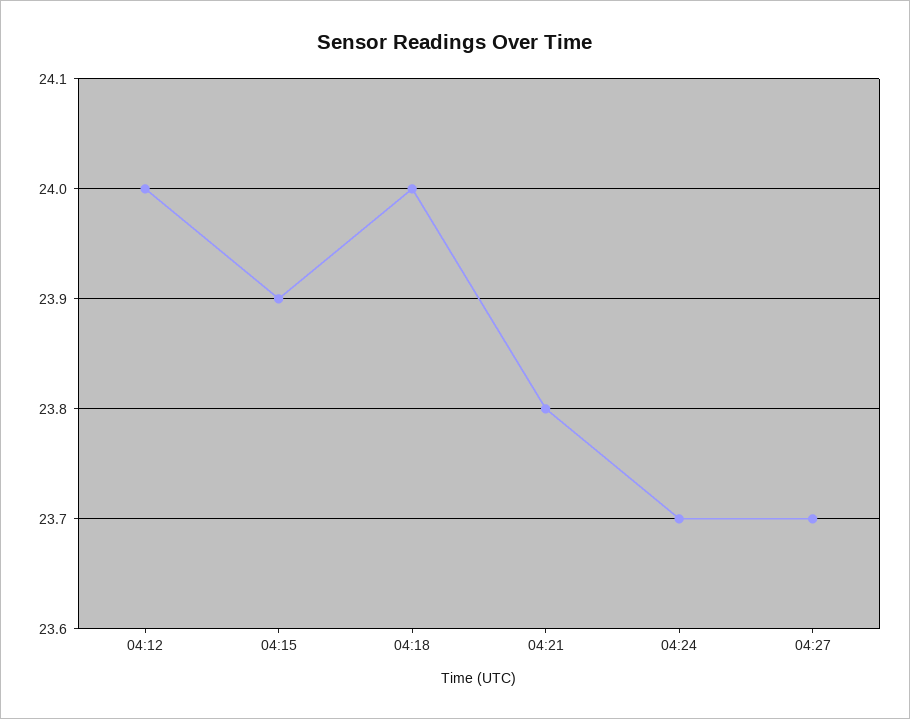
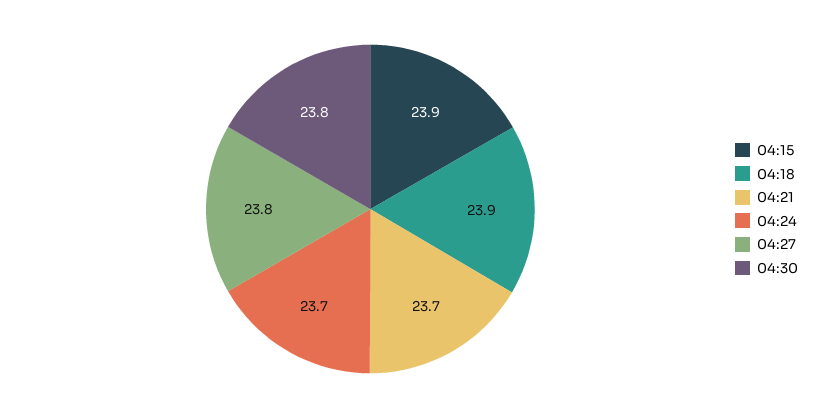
04:12: 24 -> none
04:18: 24 -> 23.9
04:21: 23.8 -> 23.7
04:27: 23.7 -> 23.8
04:30: none -> 23.8

